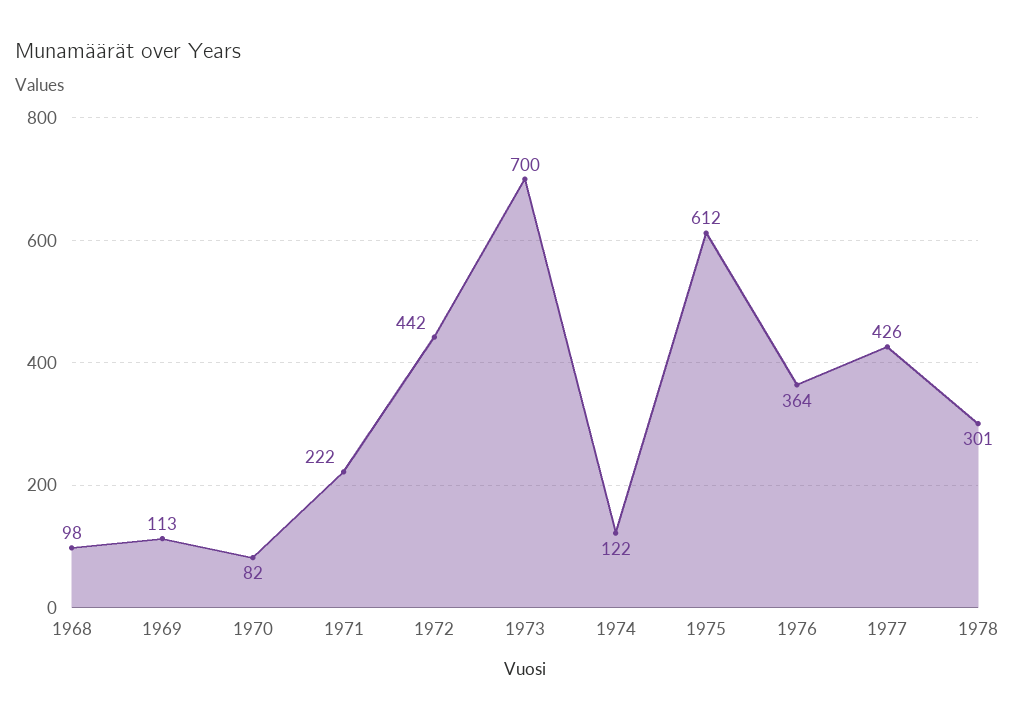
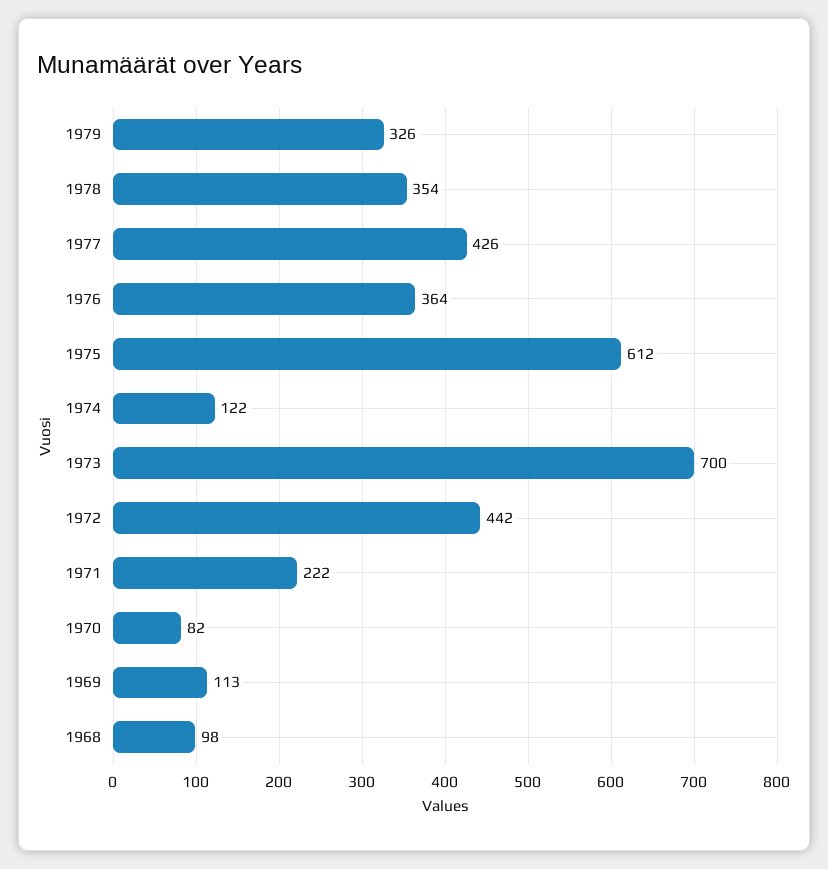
1978: 301 -> 354
1979: none -> 326

